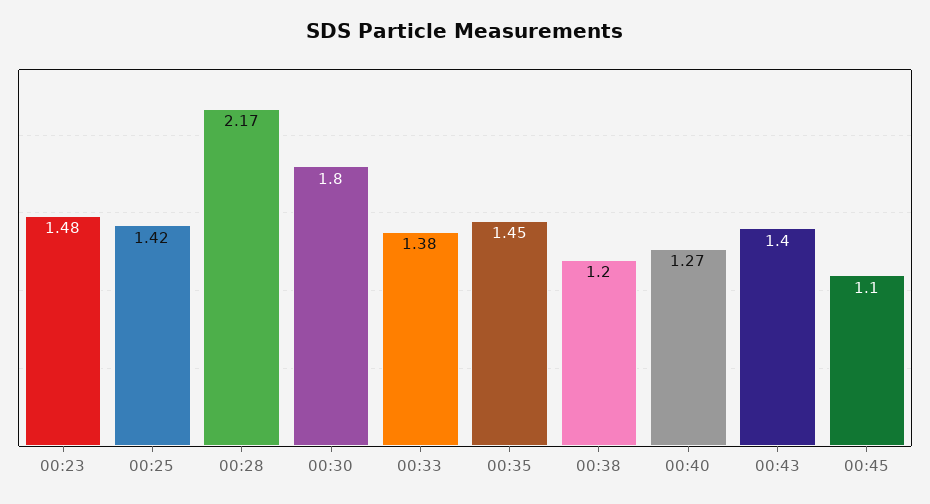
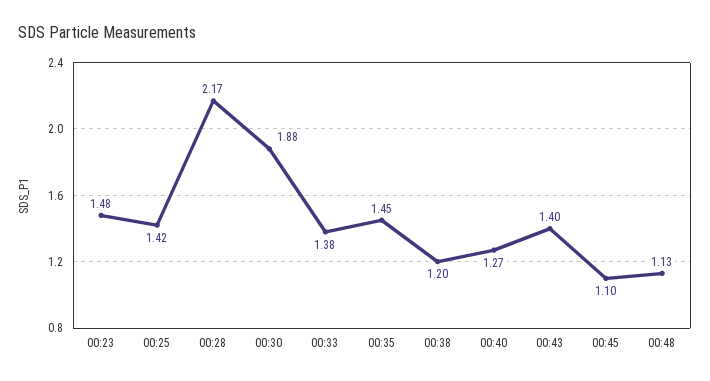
00:30: 1.8 -> 1.88
00:48: none -> 1.13

